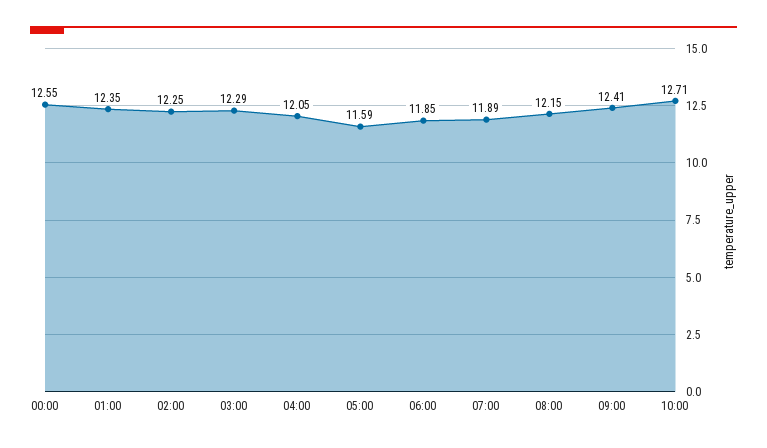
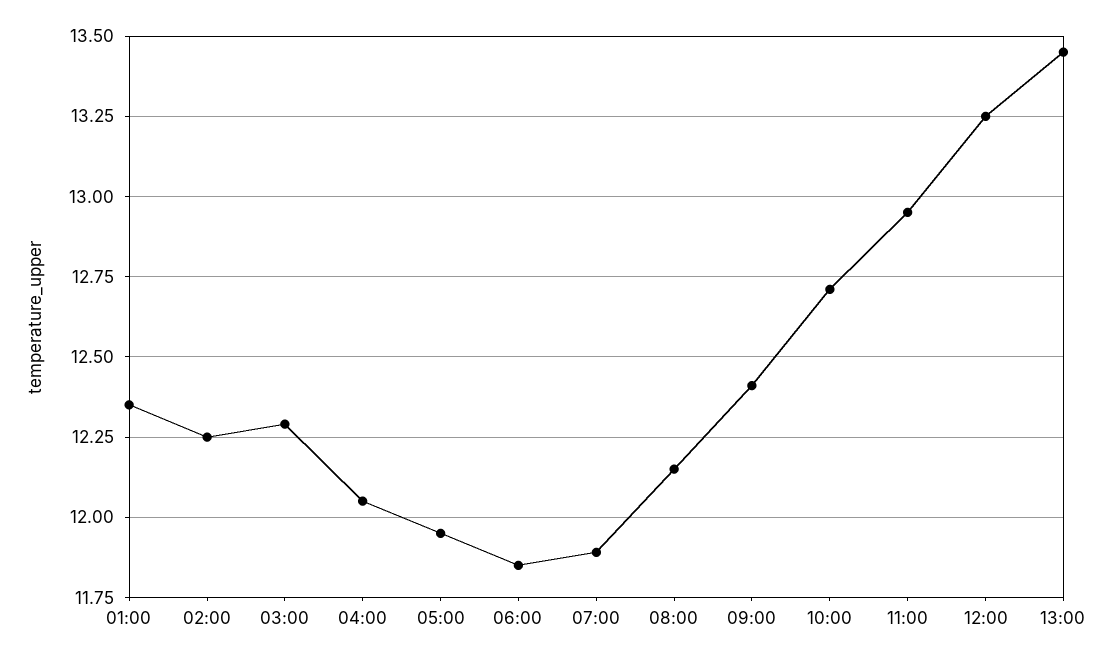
00:00: 12.55 -> none
05:00: 11.59 -> 11.95
11:00: none -> 12.95
12:00: none -> 13.25
13:00: none -> 13.45

